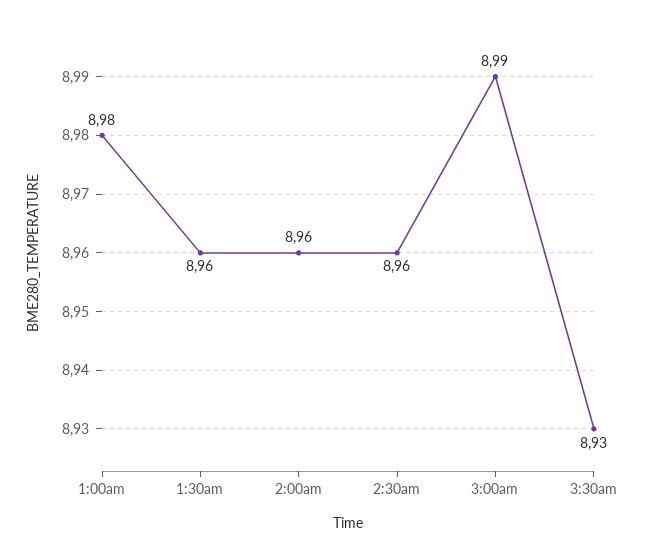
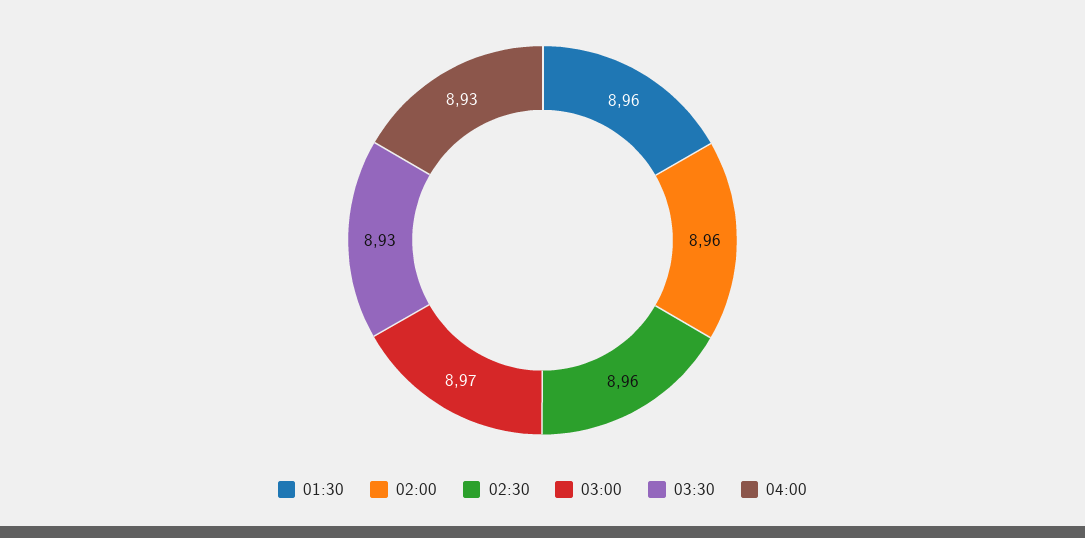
1:00am: 8.98 -> none
3:00am: 8.99 -> 8.97
04:00: none -> 8.93

